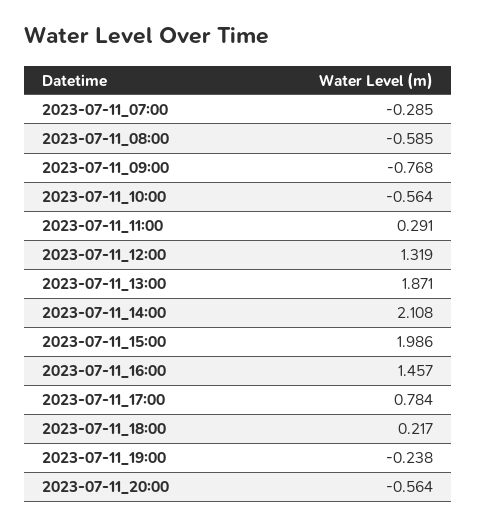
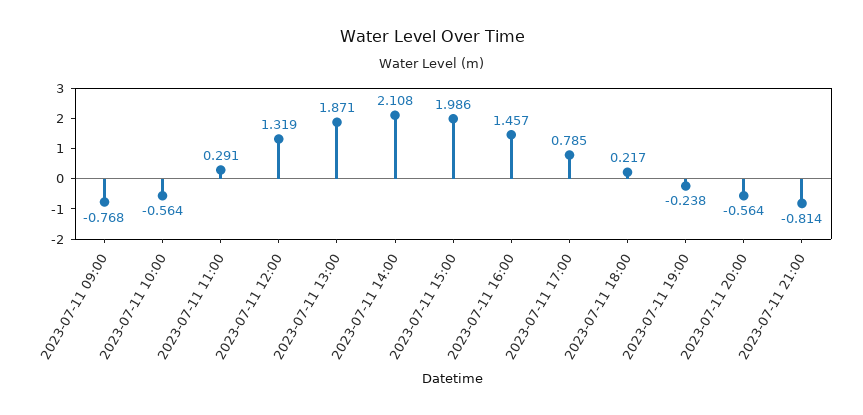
2023-07-11_07:00: -0.285 -> none
2023-07-11_08:00: -0.585 -> none
2023-07-11_17:00: 0.784 -> 0.785
2023-07-11 21:00: none -> -0.814

